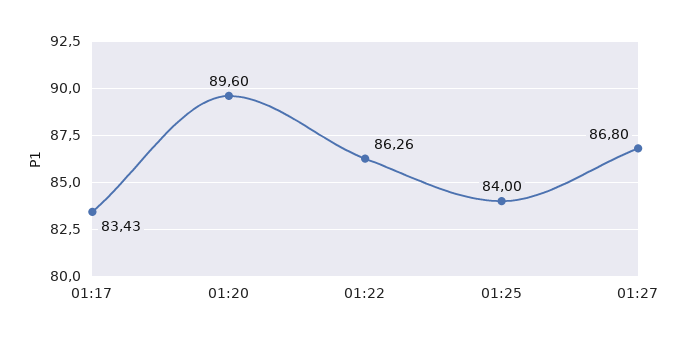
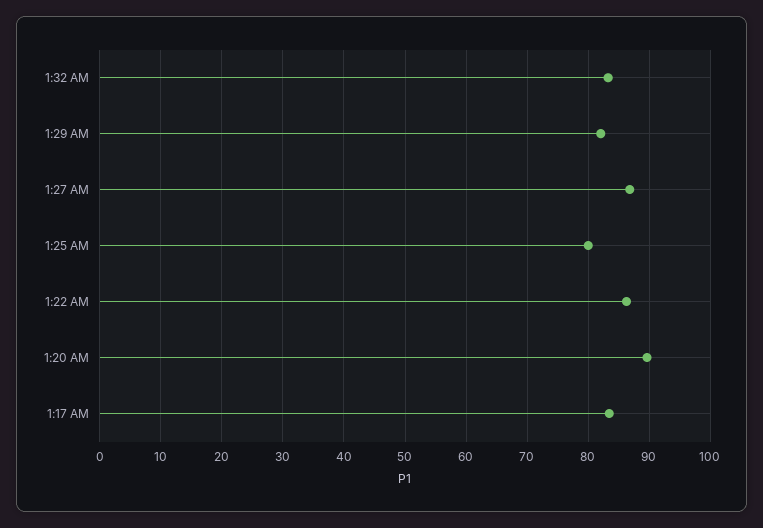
01:25: 84 -> 80
1:32 AM: none -> 83
1:29 AM: none -> 82

